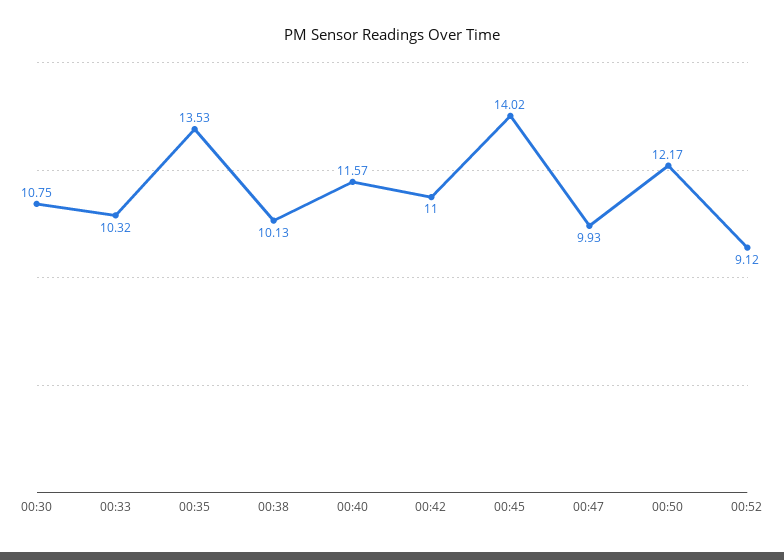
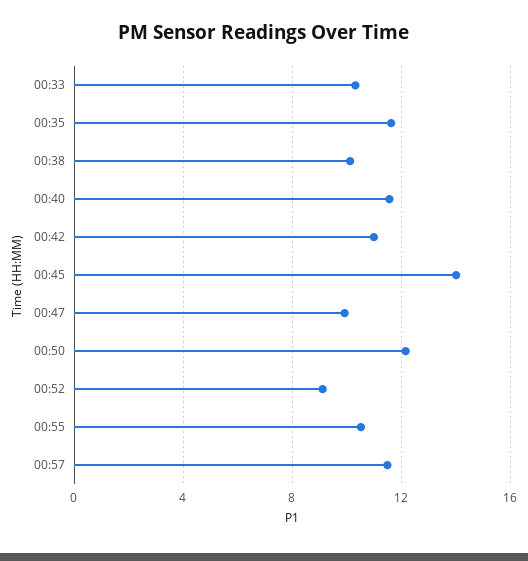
00:30: 10.75 -> none
00:35: 13.53 -> 11.5
00:55: none -> 10.5
00:57: none -> 11.5

